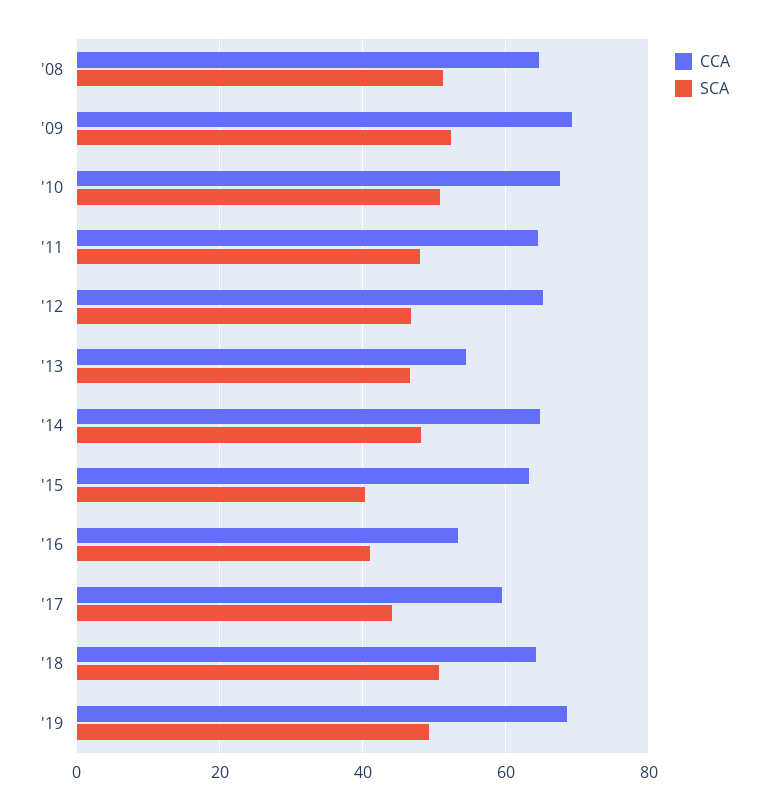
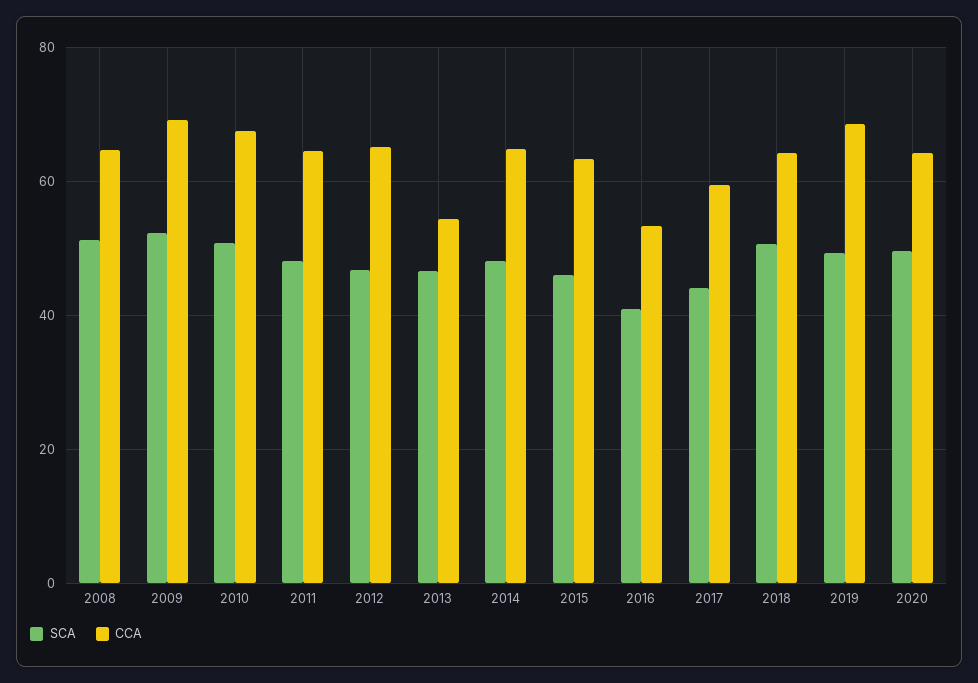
SCA, '15: 40 -> 46
SCA, 2020: none -> 50
CCA, 2020: none -> 64

